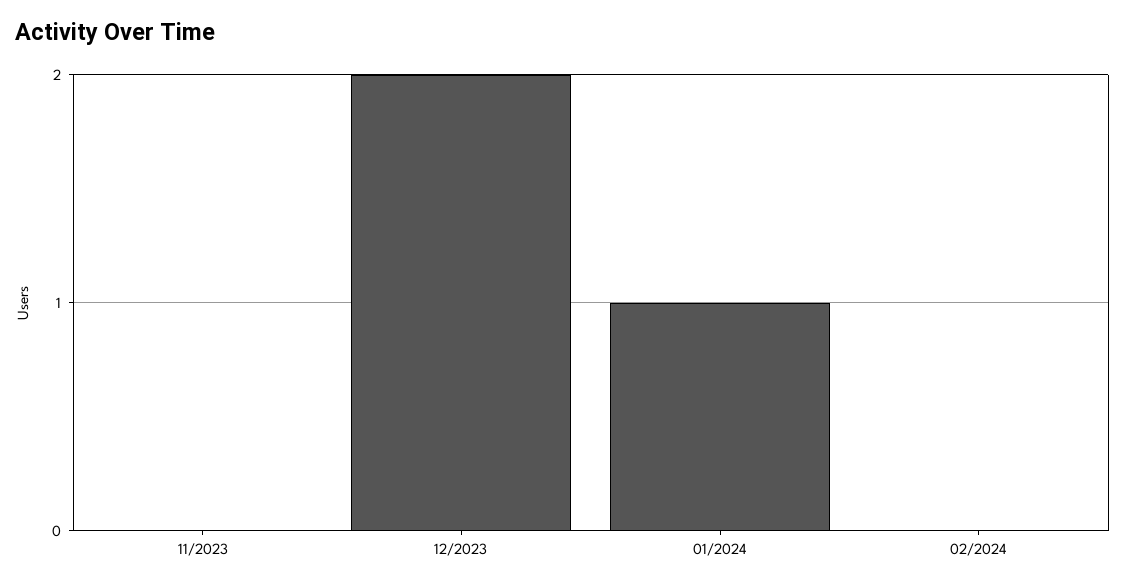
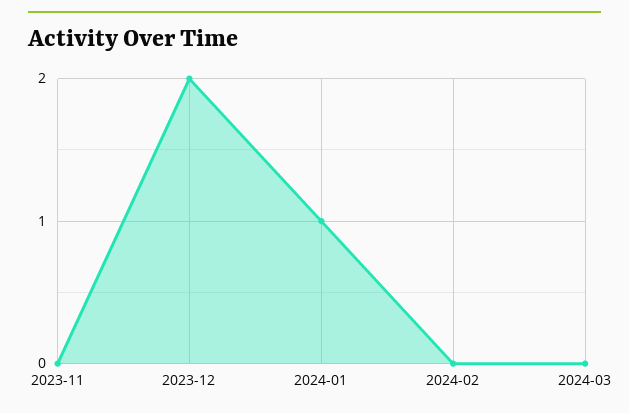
2024-03: none -> 0

